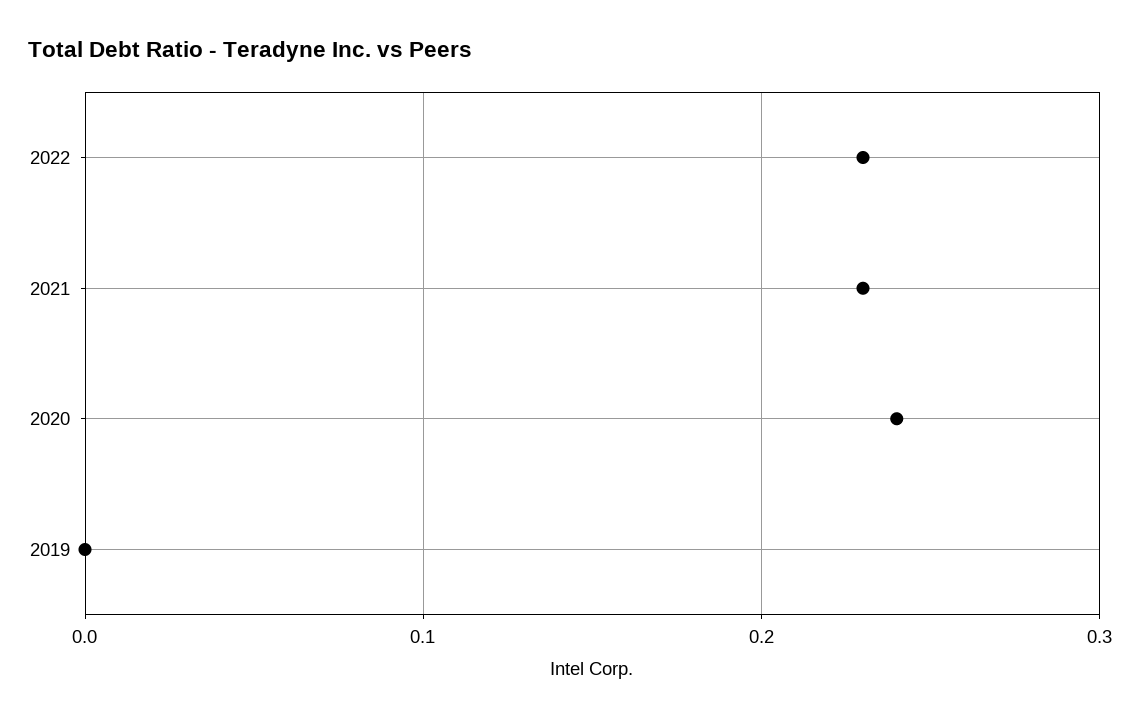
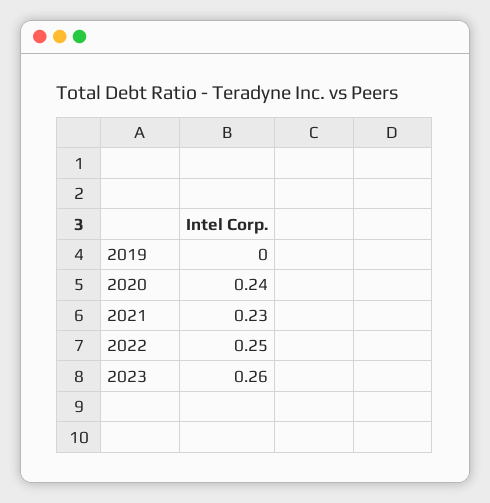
2022: 0.23 -> 0.25
2023: none -> 0.26

